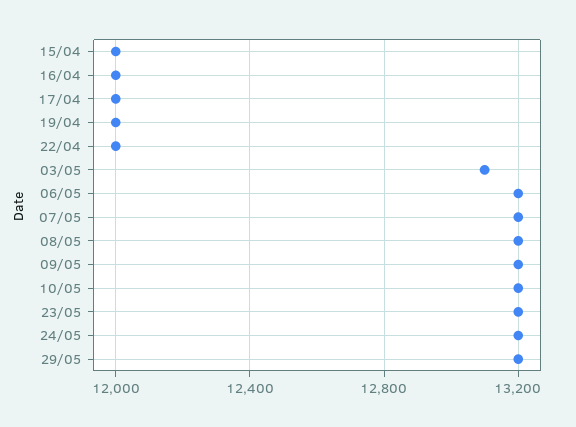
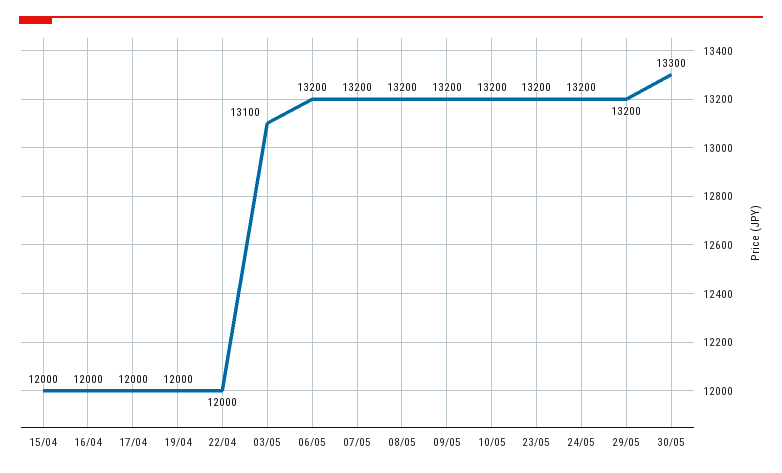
30/05: none -> 13300

